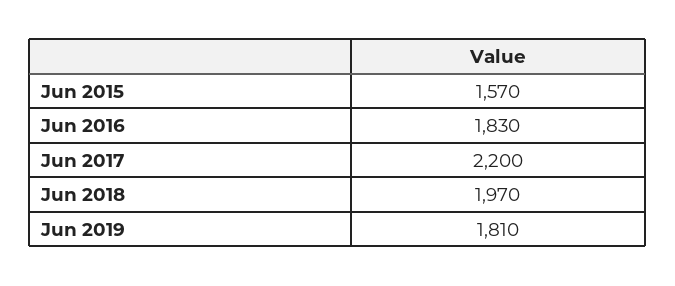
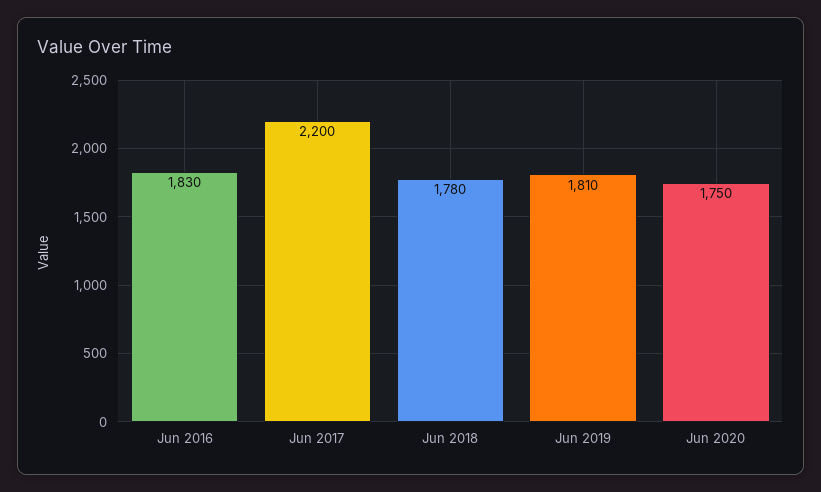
Jun 2015: 1570 -> none
Jun 2018: 1970 -> 1780
Jun 2020: none -> 1750

